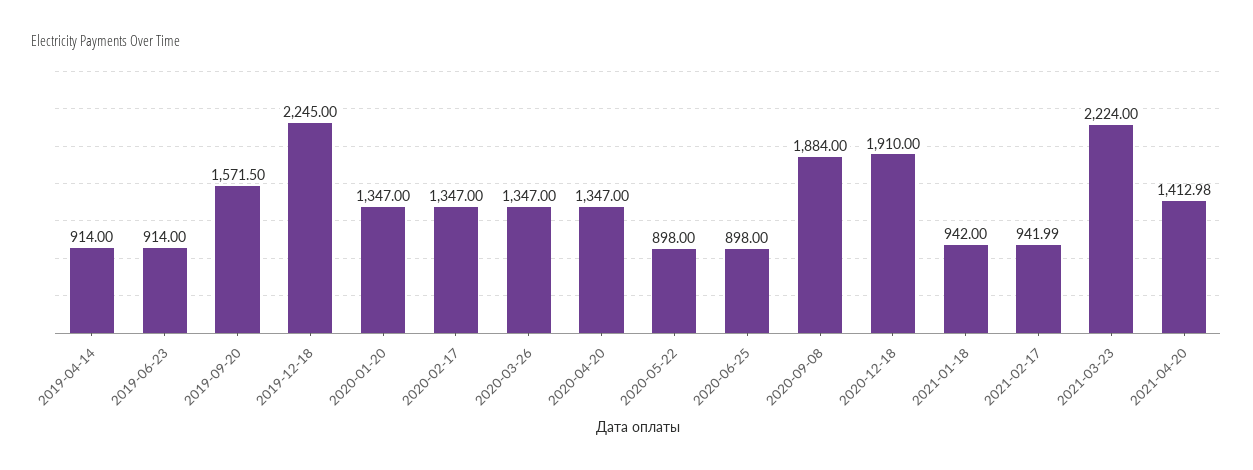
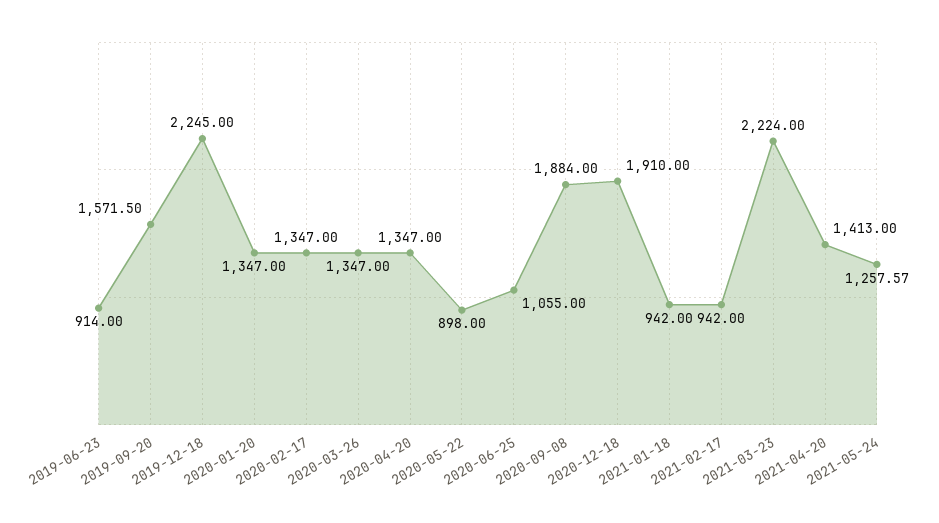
2019-04-14: 914 -> none
2020-06-25: 898 -> 1055
2021-02-17: 941.99 -> 942
2021-04-20: 1412.98 -> 1413
2021-05-24: none -> 1257.57

